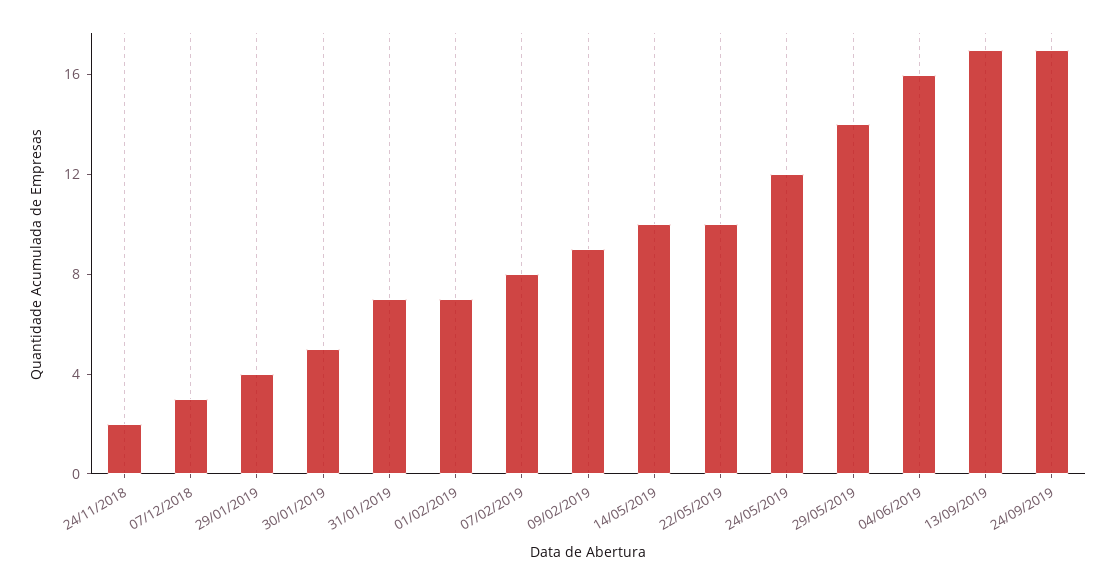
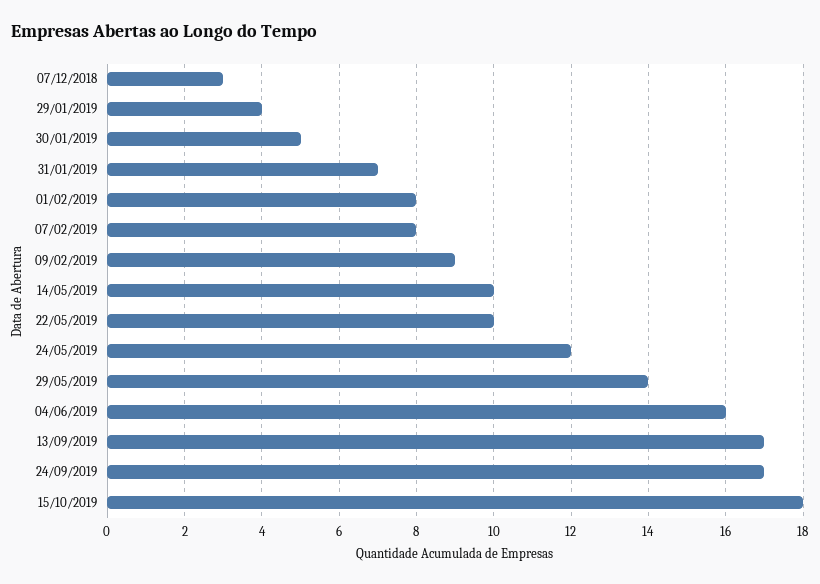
24/11/2018: 2 -> none
01/02/2019: 7 -> 8
15/10/2019: none -> 18

